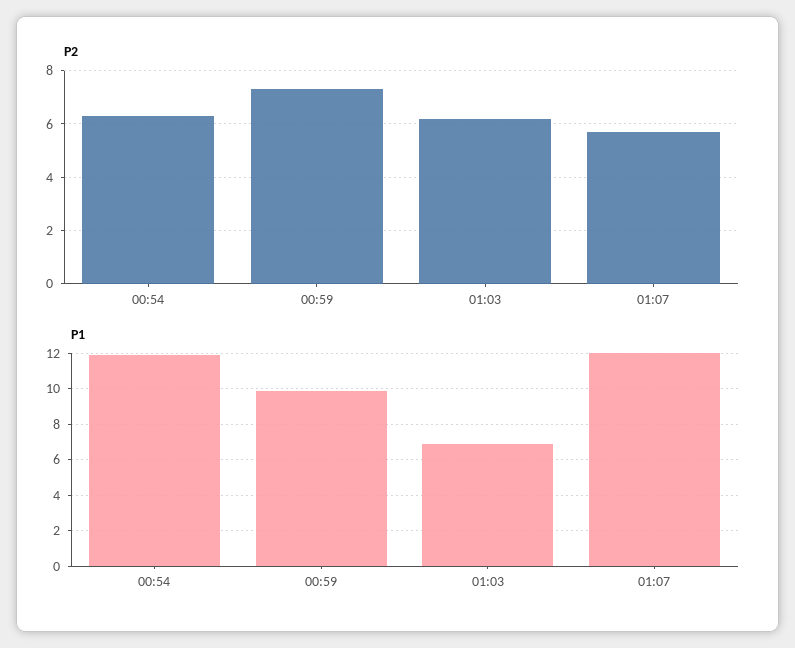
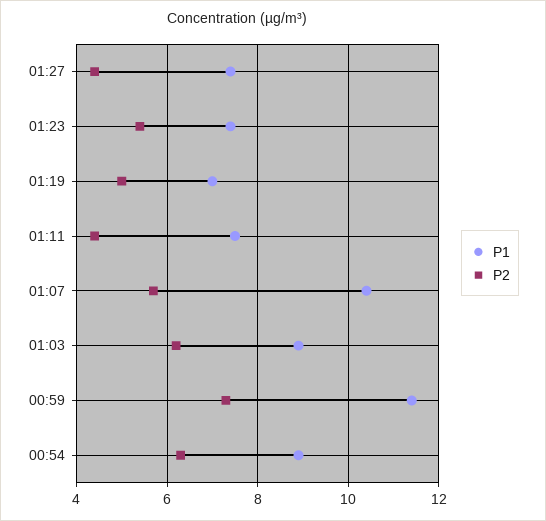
P1, 00:54: 12 -> 9
P1, 00:59: 10 -> 11.5
P1, 01:03: 7 -> 9
P1, 01:07: 12 -> 10.5
P1, 01:27: none -> 7.5
P2, 01:27: none -> 4.5
P1, 01:23: none -> 7.5
P2, 01:23: none -> 5.5
P1, 01:19: none -> 7
P2, 01:19: none -> 5
P1, 01:11: none -> 7.5
P2, 01:11: none -> 4.5

